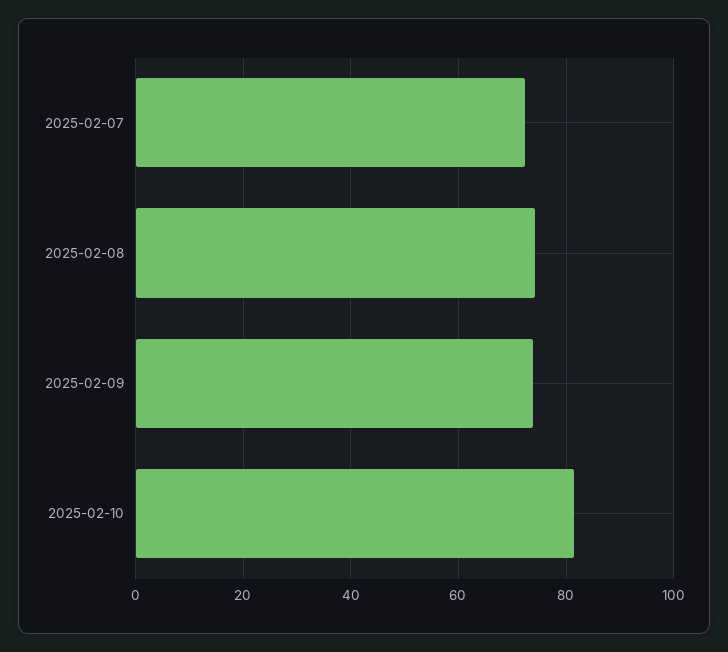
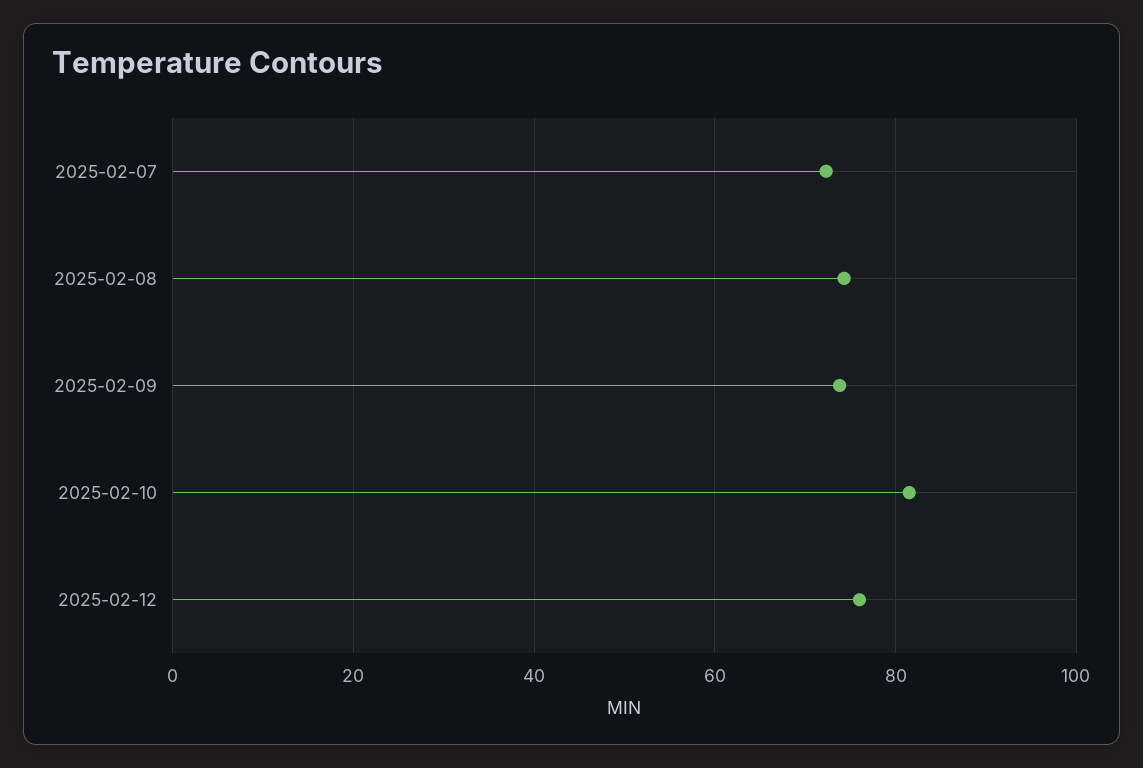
2025-02-12: none -> 76

